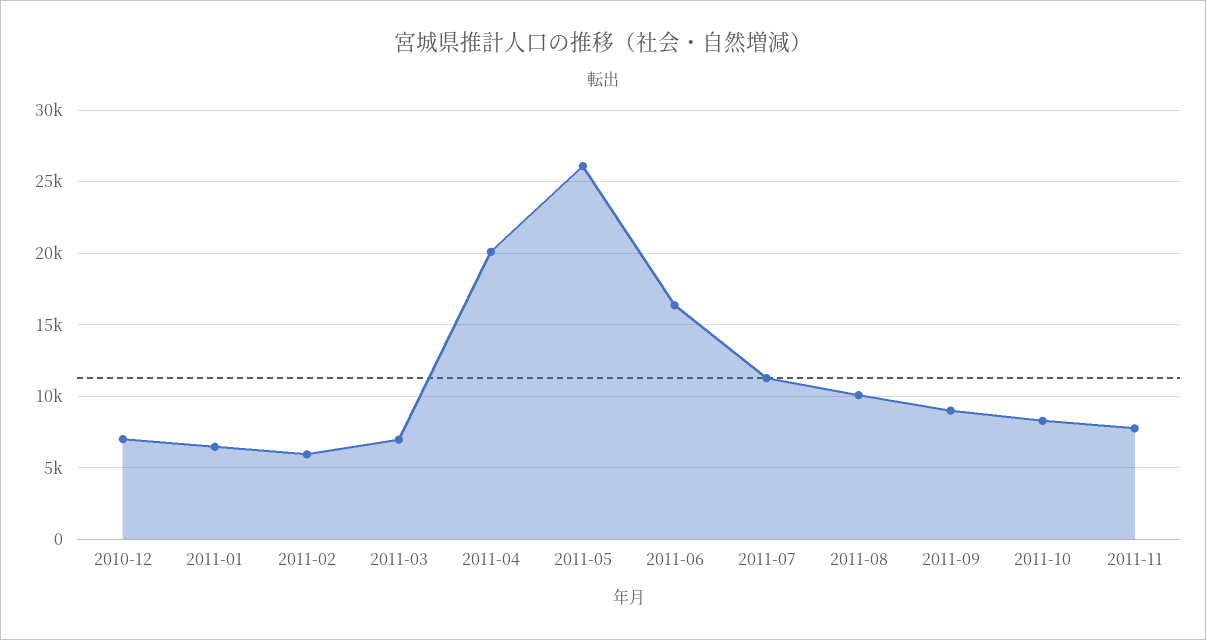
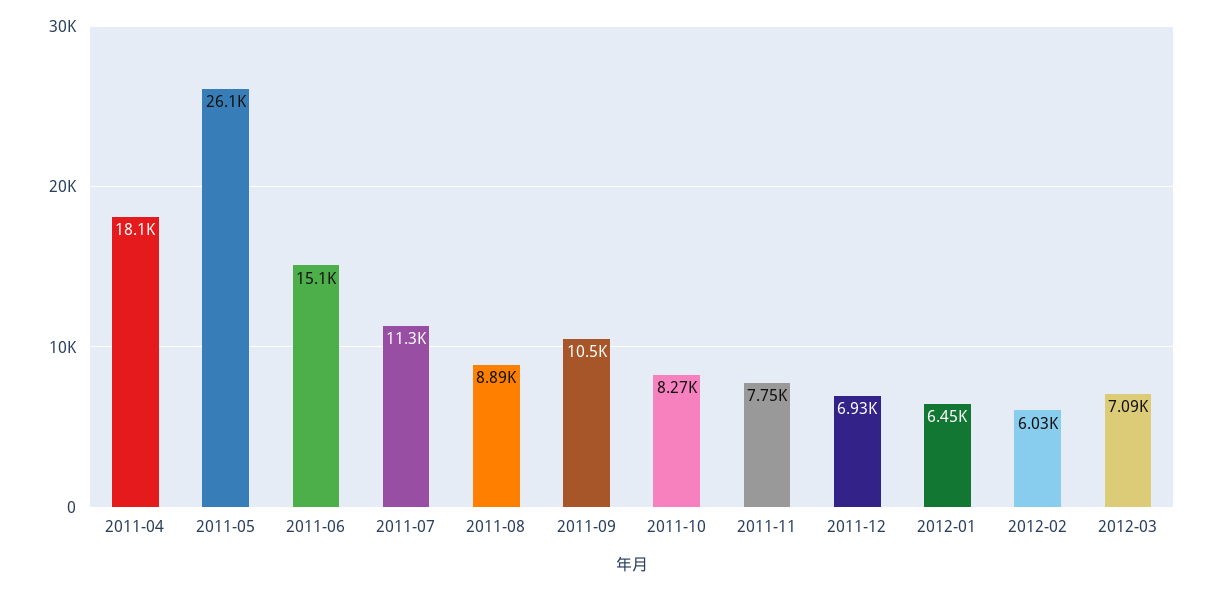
2010-12: 7000 -> none
2011-01: 6500 -> none
2011-02: 6000 -> none
2011-03: 7000 -> none
2011-04: 20000 -> 18100
2011-06: 16500 -> 15100
2011-08: 10000 -> 8890
2011-09: 9000 -> 10500
2011-12: none -> 6930
2012-01: none -> 6450
2012-02: none -> 6030
2012-03: none -> 7090

